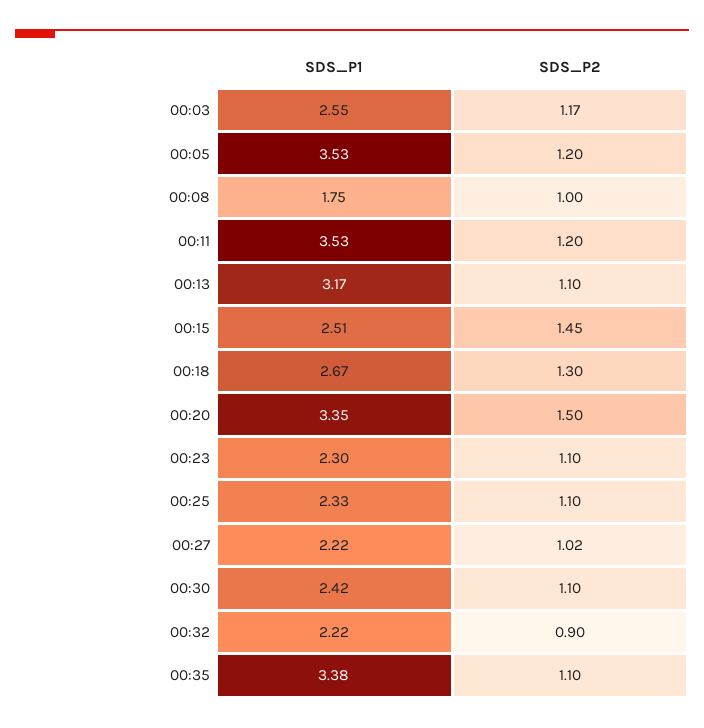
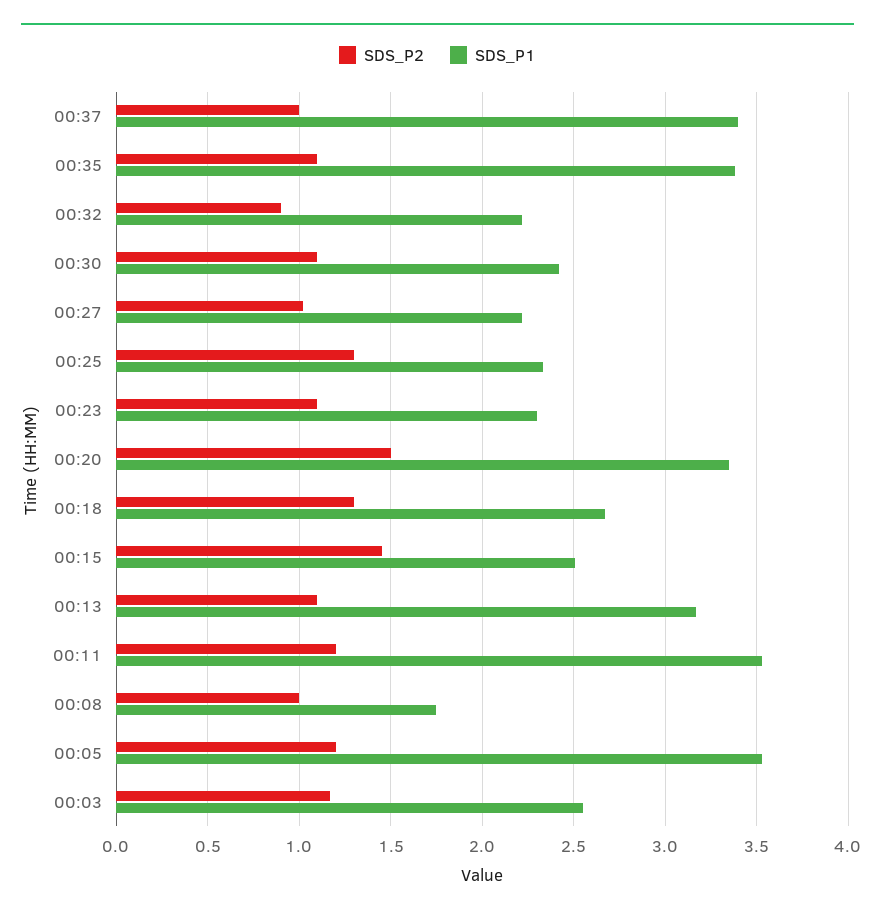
SDS_P2, 00:25: 1.1 -> 1.3
SDS_P2, 00:37: none -> 1
SDS_P1, 00:37: none -> 3.4

